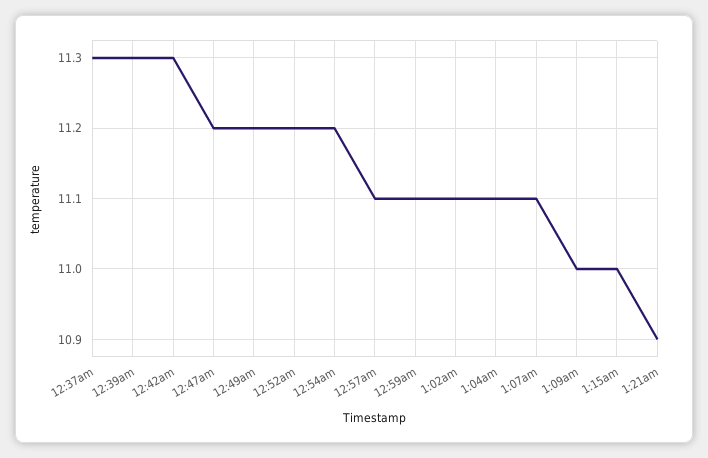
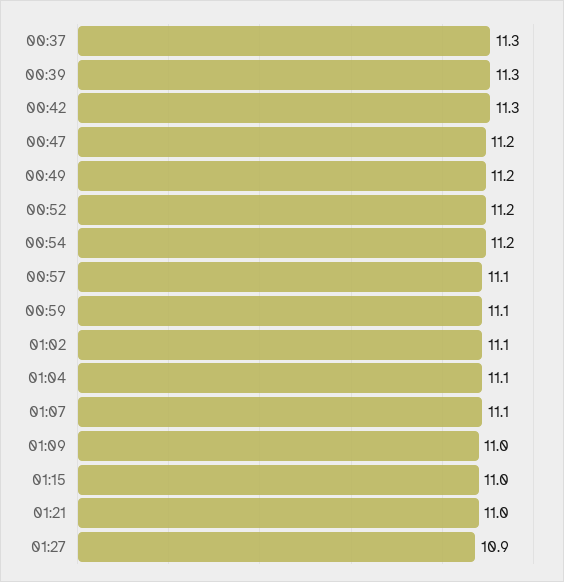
1:21am: 10.9 -> 11
01:27: none -> 10.9

